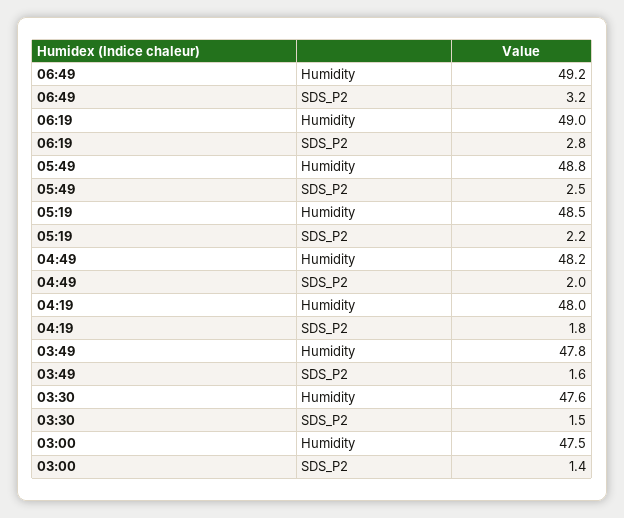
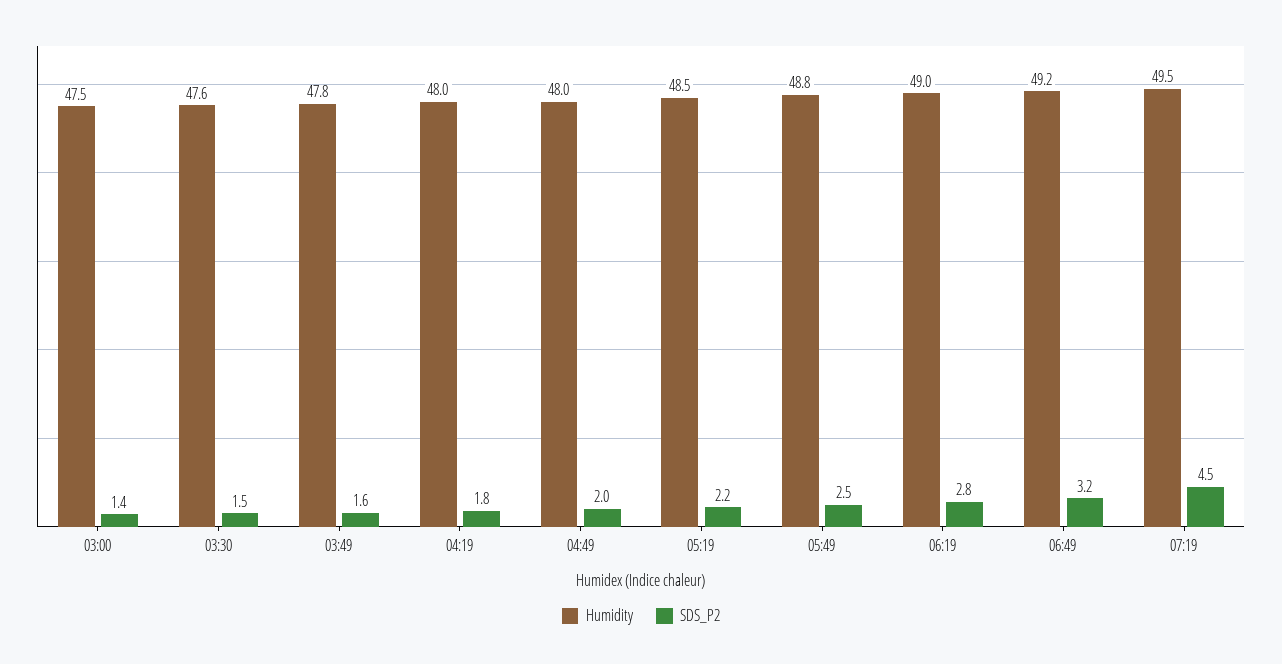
Humidity, 04:49: 48.2 -> 48
Humidity, 07:19: none -> 49.5
SDS_P2, 07:19: none -> 4.5

